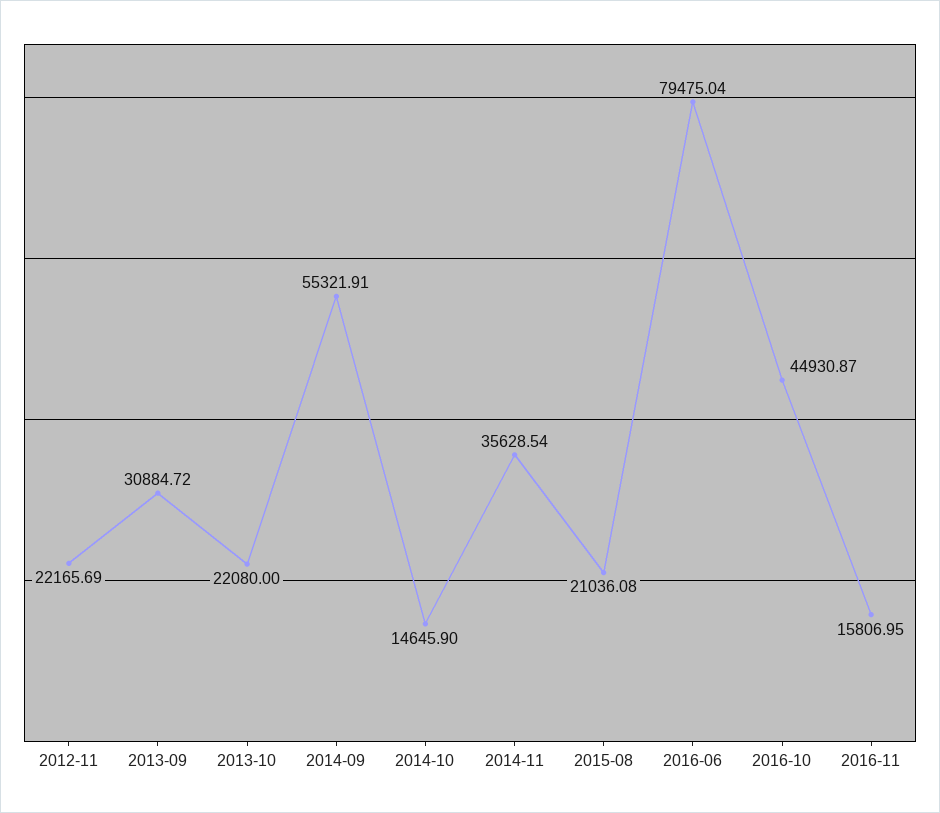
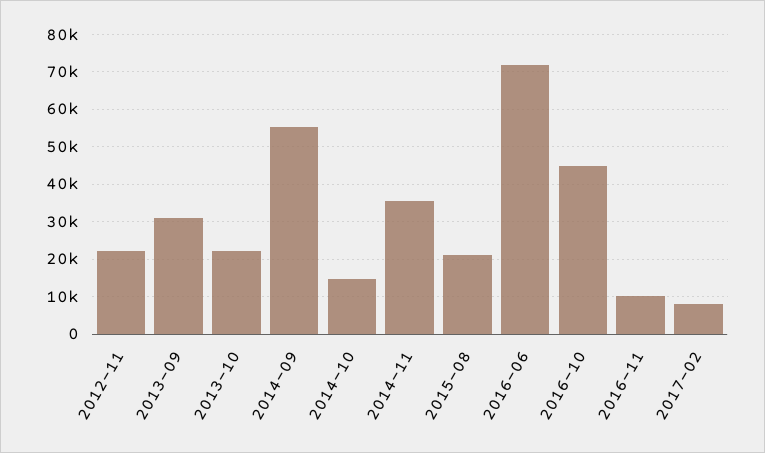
2016-06: 79475.04 -> 72000
2016-11: 15806.95 -> 10000
2017-02: none -> 8000

